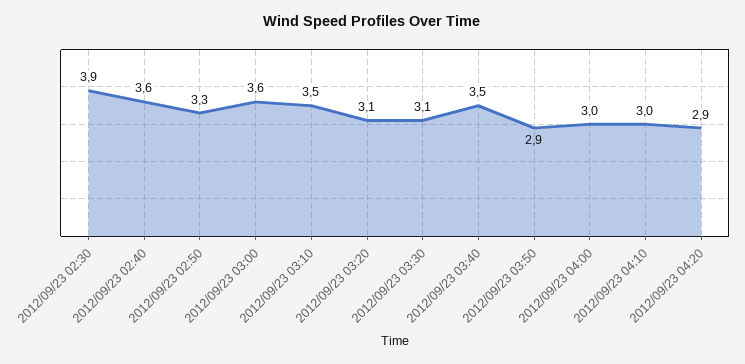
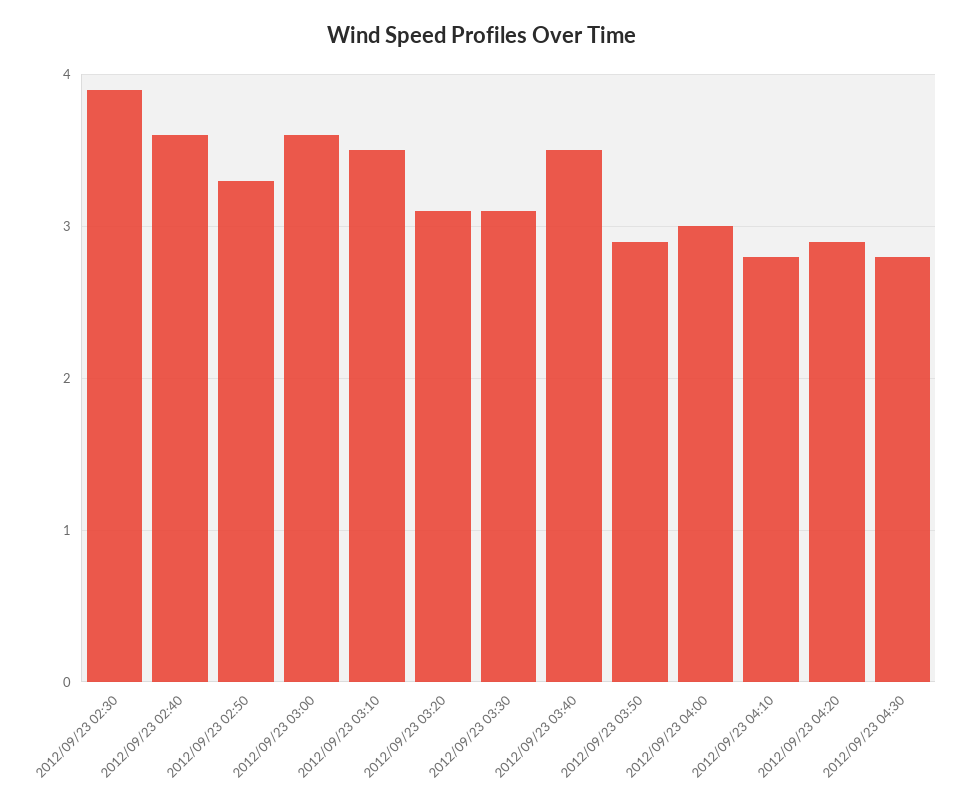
2012/09/23 04:10: 3 -> 2.8
2012/09/23 04:30: none -> 2.8

